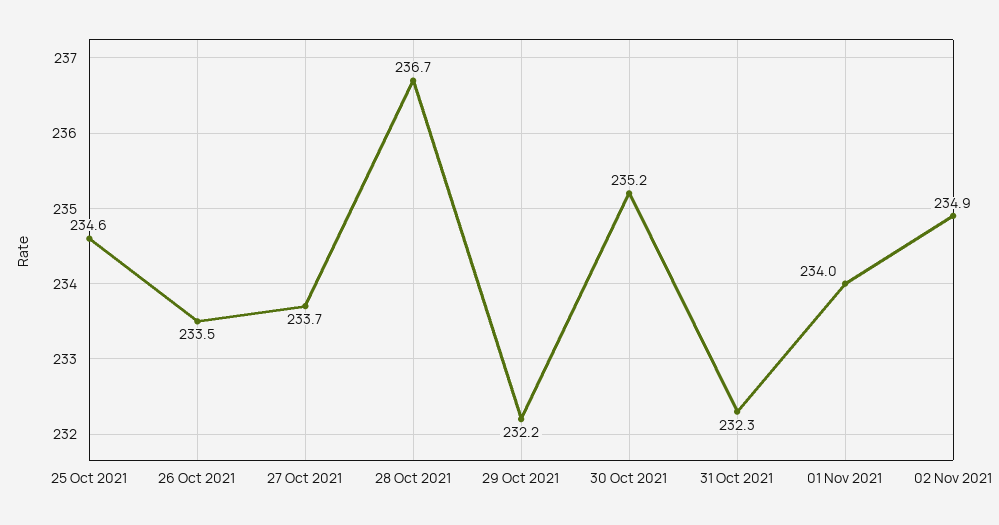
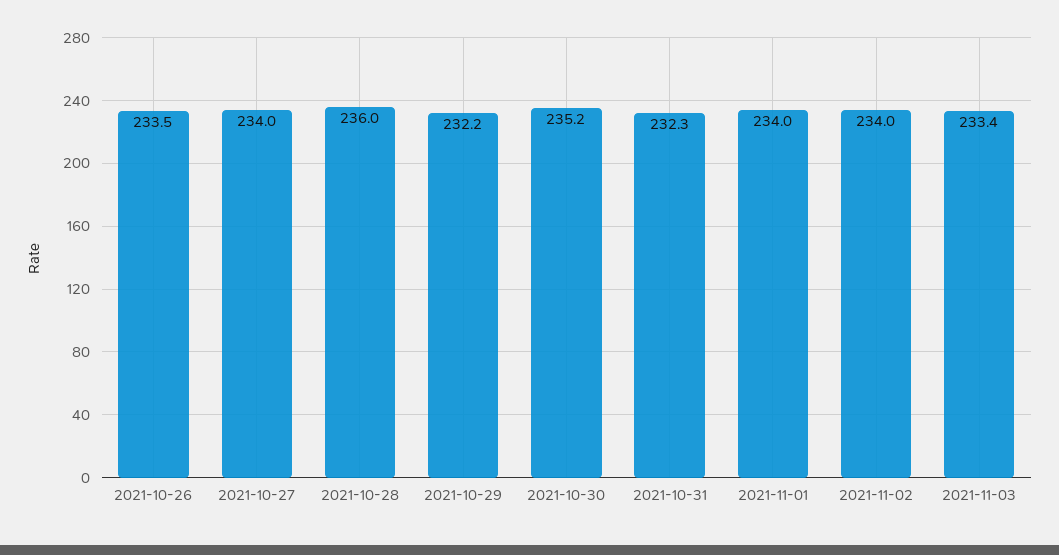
25 Oct 2021: 234.6 -> none
27 Oct 2021: 233.7 -> 234
28 Oct 2021: 236.7 -> 236
02 Nov 2021: 234.9 -> 234
2021-11-03: none -> 233.4

